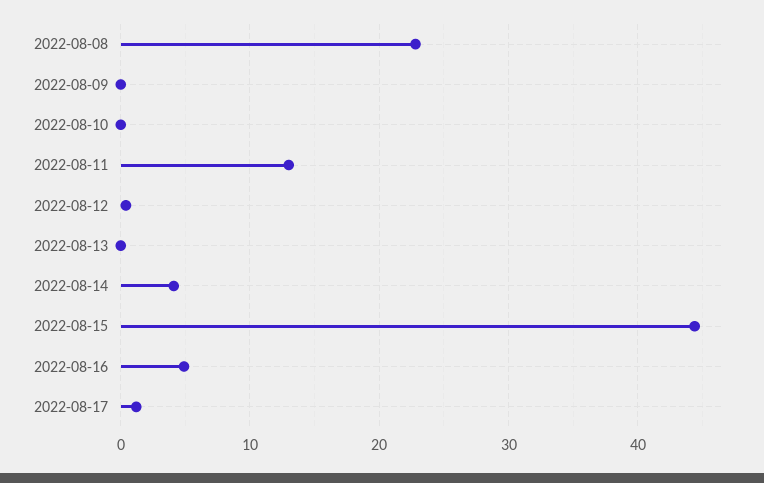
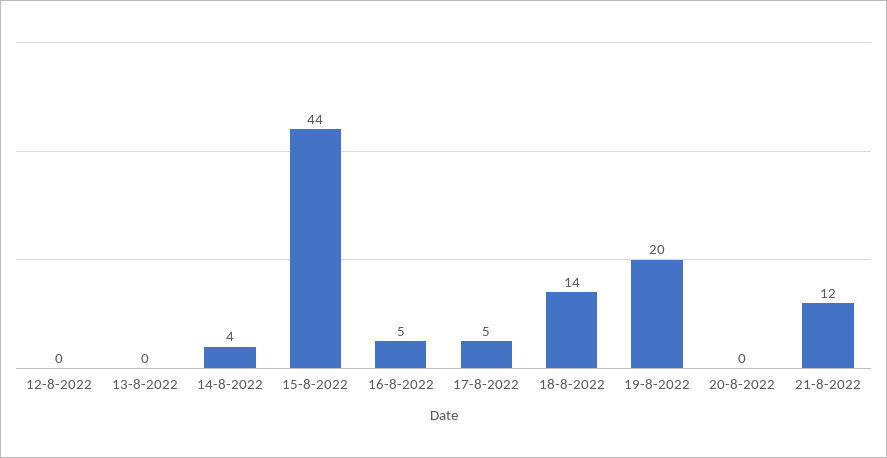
2022-08-08: 23 -> none
2022-08-09: 0 -> none
2022-08-10: 0 -> none
2022-08-11: 13 -> none
2022-08-17: 1 -> 5
18-8-2022: none -> 14
19-8-2022: none -> 20
20-8-2022: none -> 0
21-8-2022: none -> 12

